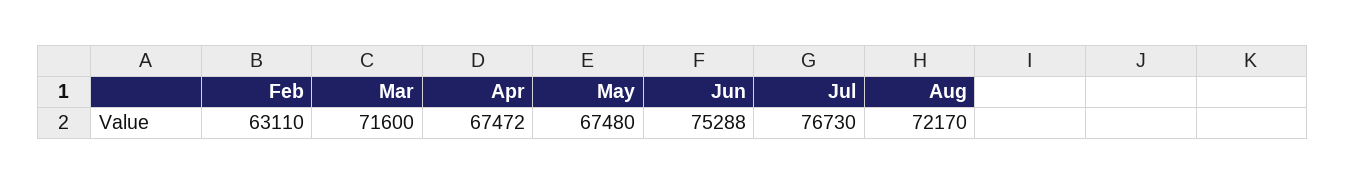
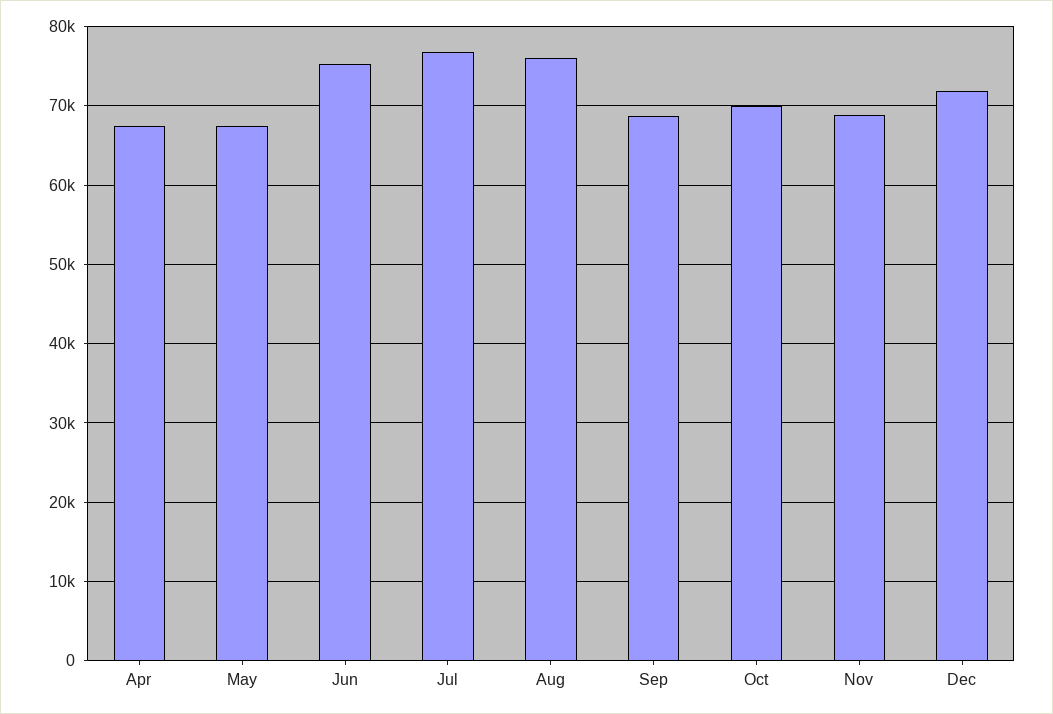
Feb: 63110 -> none
Mar: 71600 -> none
Aug: 72170 -> 76000
Sep: none -> 69000
Oct: none -> 70000
Nov: none -> 69000
Dec: none -> 72000

